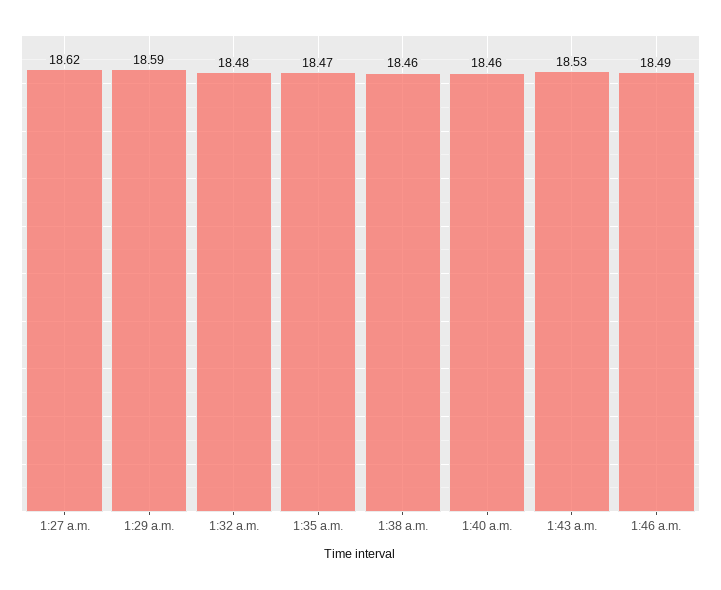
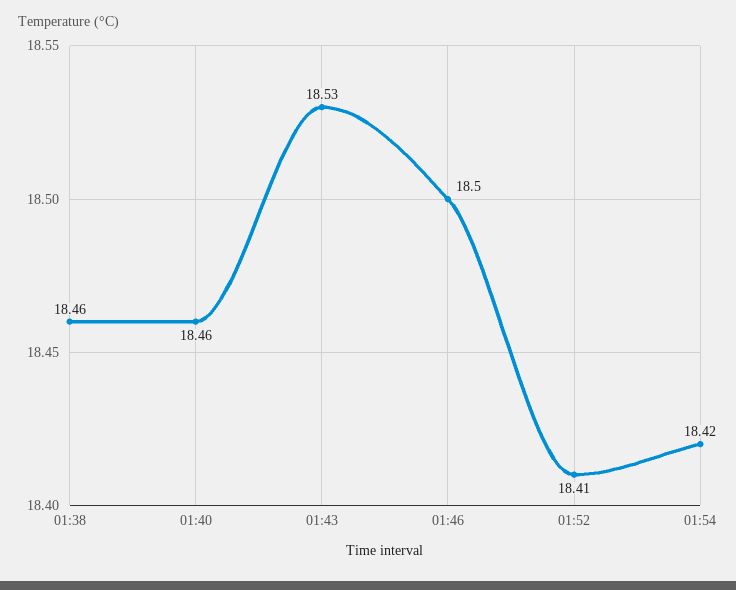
1:27 a.m.: 18.62 -> none
1:29 a.m.: 18.59 -> none
1:32 a.m.: 18.48 -> none
1:35 a.m.: 18.47 -> none
1:46 a.m.: 18.49 -> 18.5
01:52: none -> 18.41
01:54: none -> 18.42

